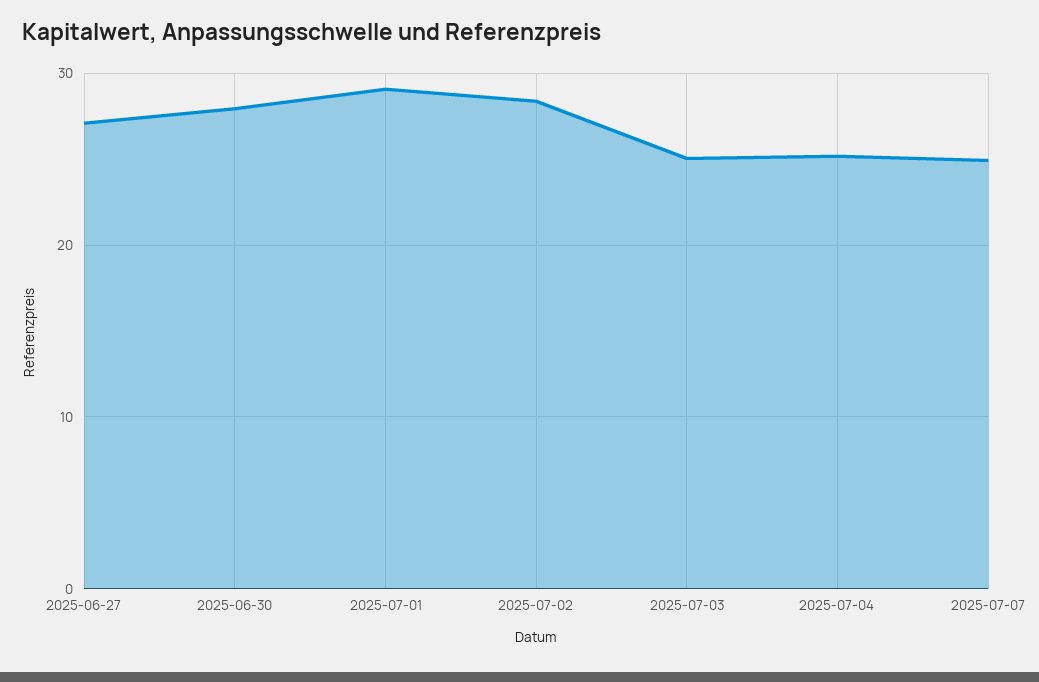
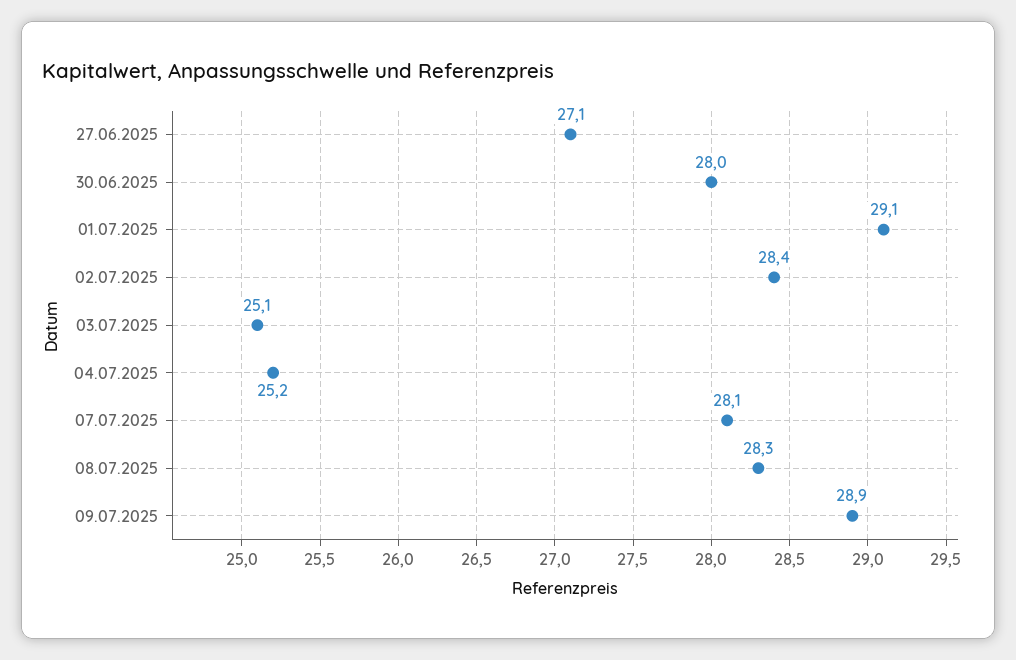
2025-07-07: 25 -> 28.1
08.07.2025: none -> 28.3
09.07.2025: none -> 28.9

